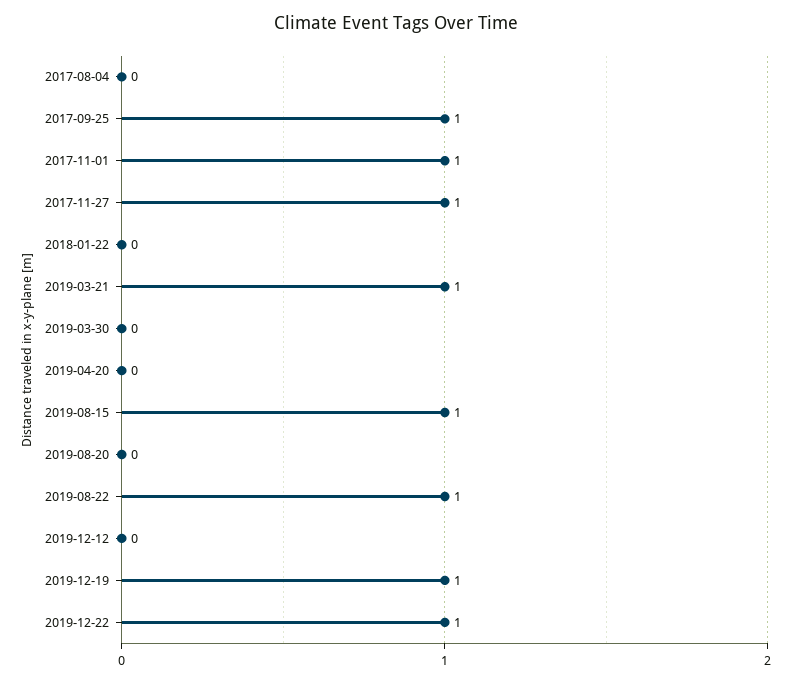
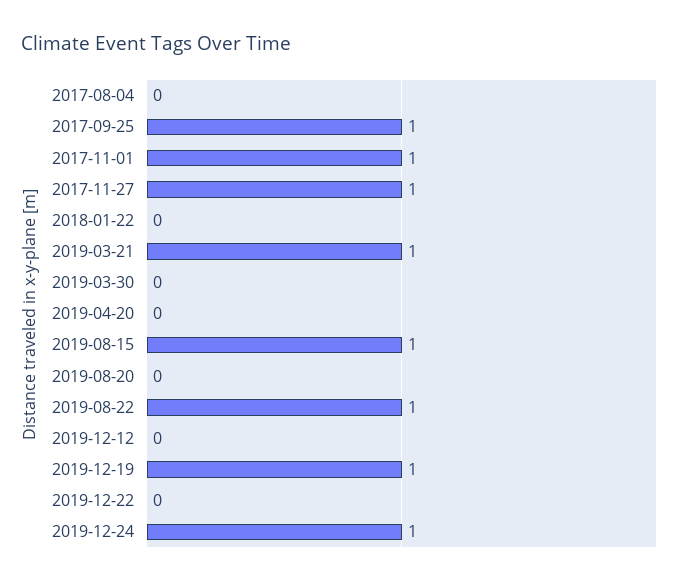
2019-12-22: 1 -> 0
2019-12-24: none -> 1

